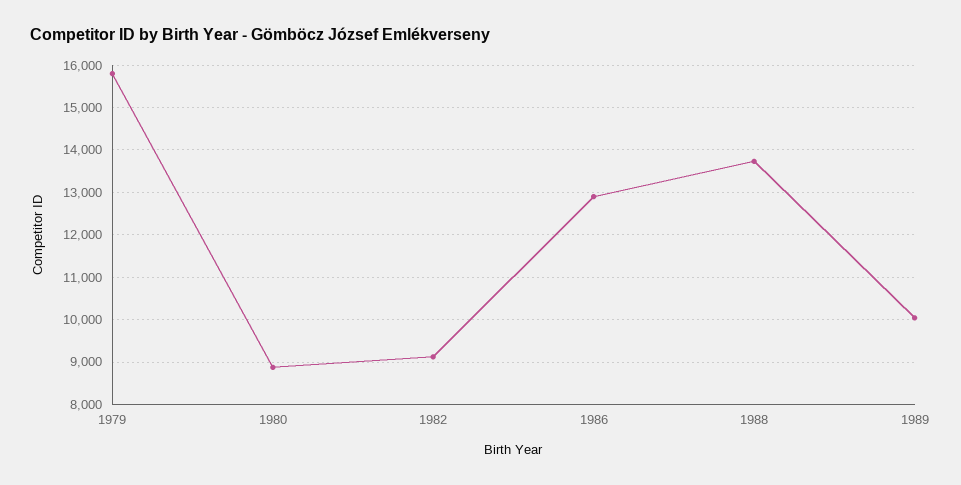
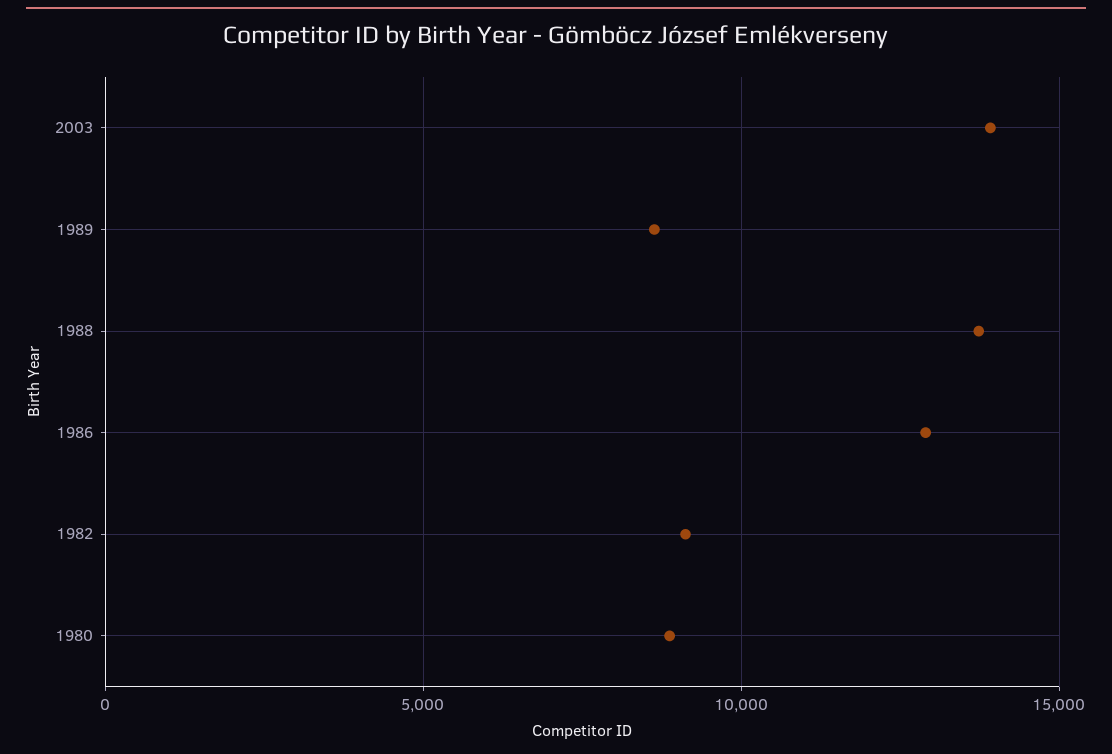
1979: 15800 -> none
1989: 10000 -> 8500
2003: none -> 14000

